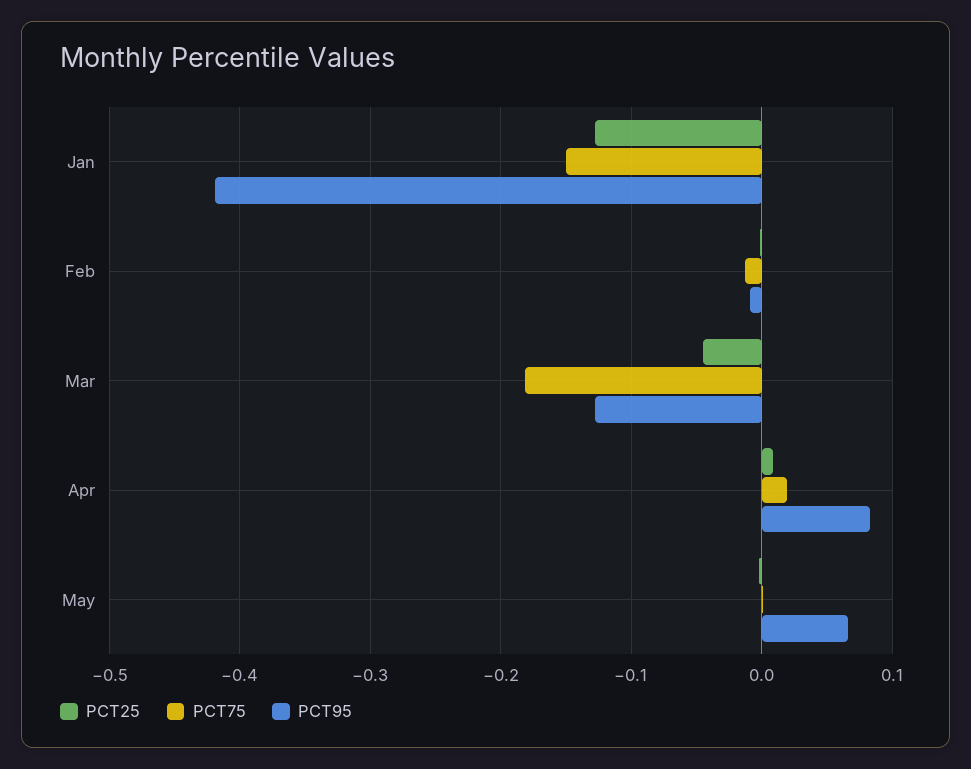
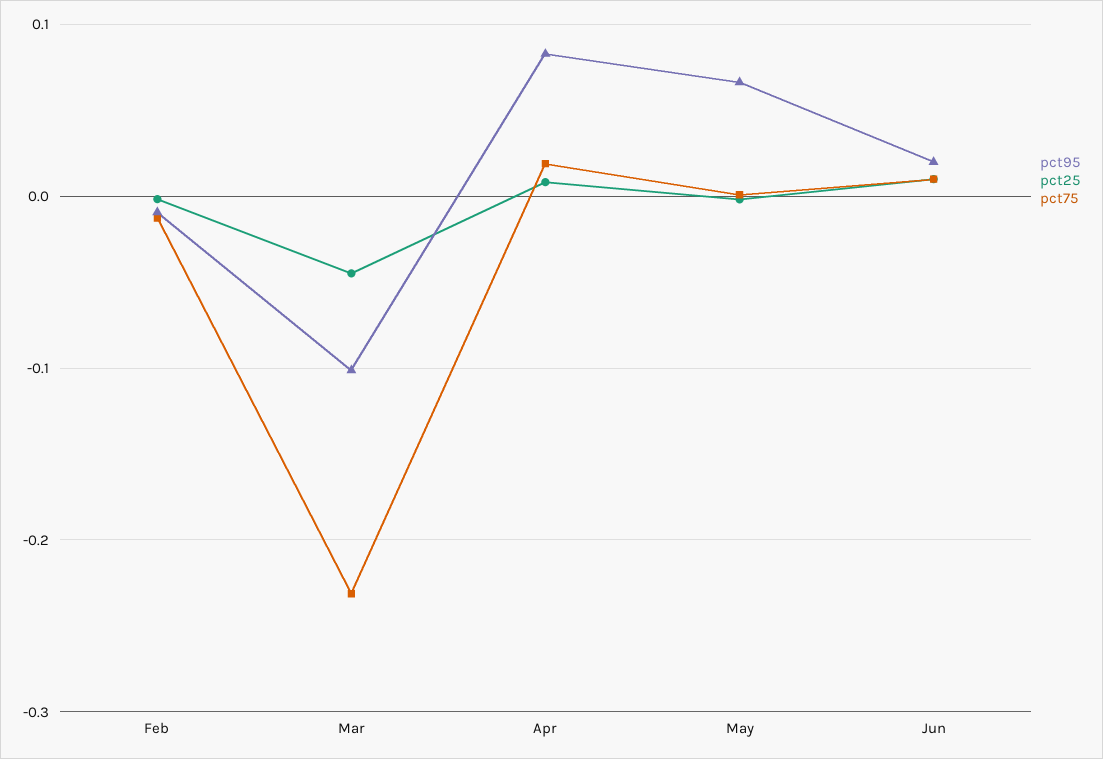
PCT25, Jan: -0.13 -> none
PCT75, Jan: -0.15 -> none
PCT95, Jan: -0.42 -> none
PCT75, Mar: -0.18 -> -0.23
PCT95, Mar: -0.13 -> -0.1
PCT95, Jun: none -> 0.02
PCT25, Jun: none -> 0.01
PCT75, Jun: none -> 0.01

